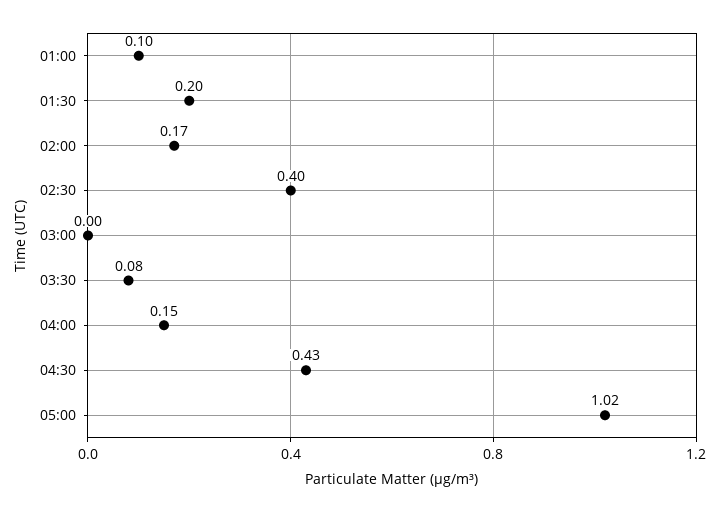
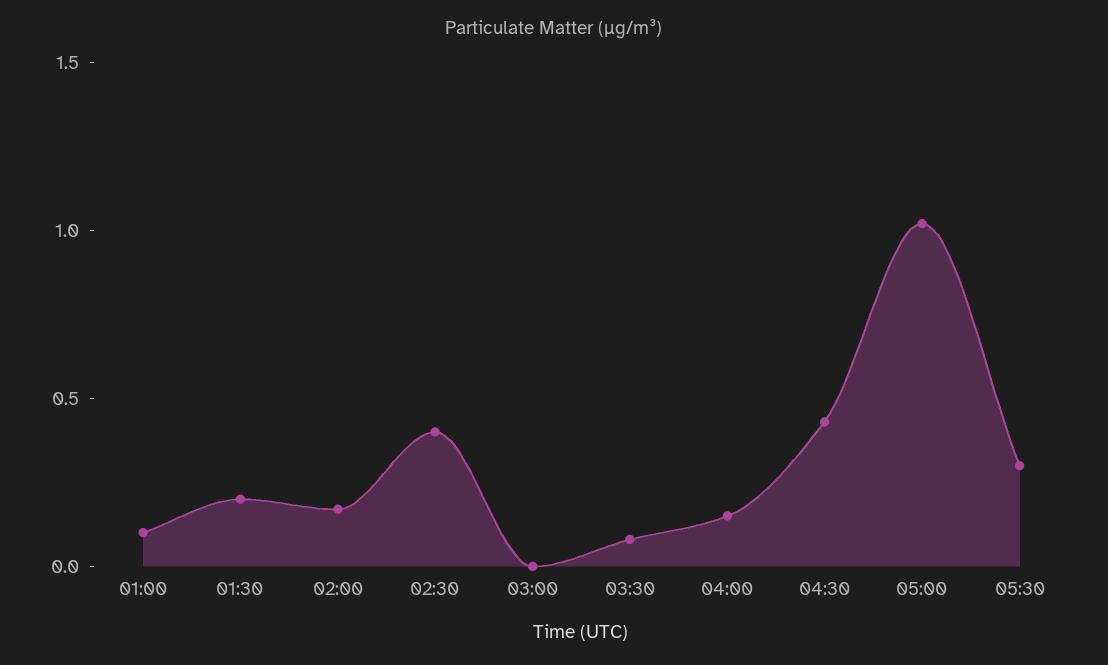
05:30: none -> 0.3

